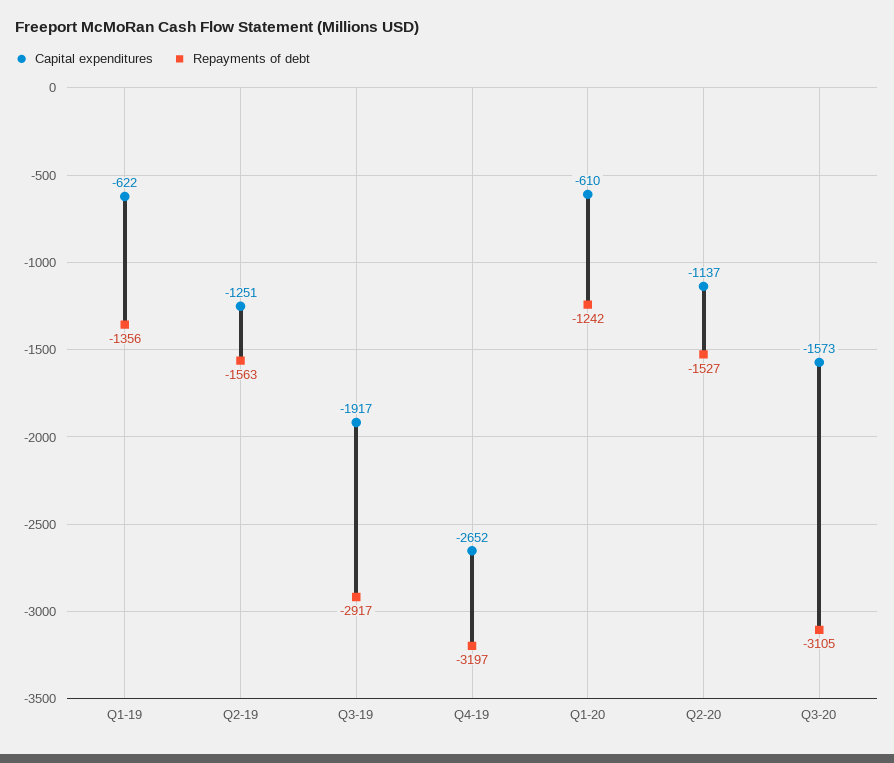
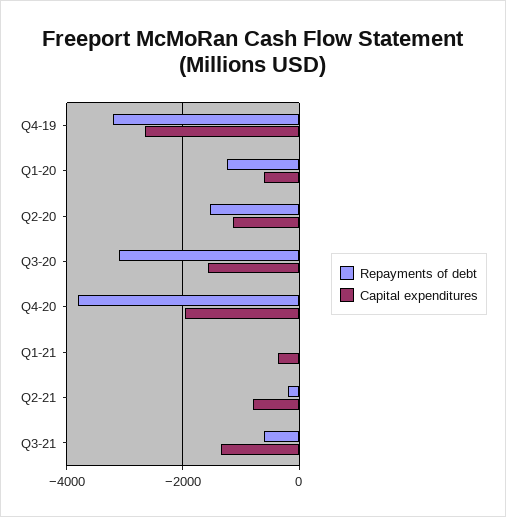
Capital expenditures, Q1-19: -622 -> none
Repayments of debt, Q1-19: -1356 -> none
Capital expenditures, Q2-19: -1251 -> none
Repayments of debt, Q2-19: -1563 -> none
Capital expenditures, Q3-19: -1917 -> none
Repayments of debt, Q3-19: -2917 -> none
Repayments of debt, Q4-20: none -> -3800
Capital expenditures, Q4-20: none -> -2000
Repayments of debt, Q1-21: none -> 0
Capital expenditures, Q1-21: none -> -400
Repayments of debt, Q2-21: none -> -200
Capital expenditures, Q2-21: none -> -800
Repayments of debt, Q3-21: none -> -600
Capital expenditures, Q3-21: none -> -1400

